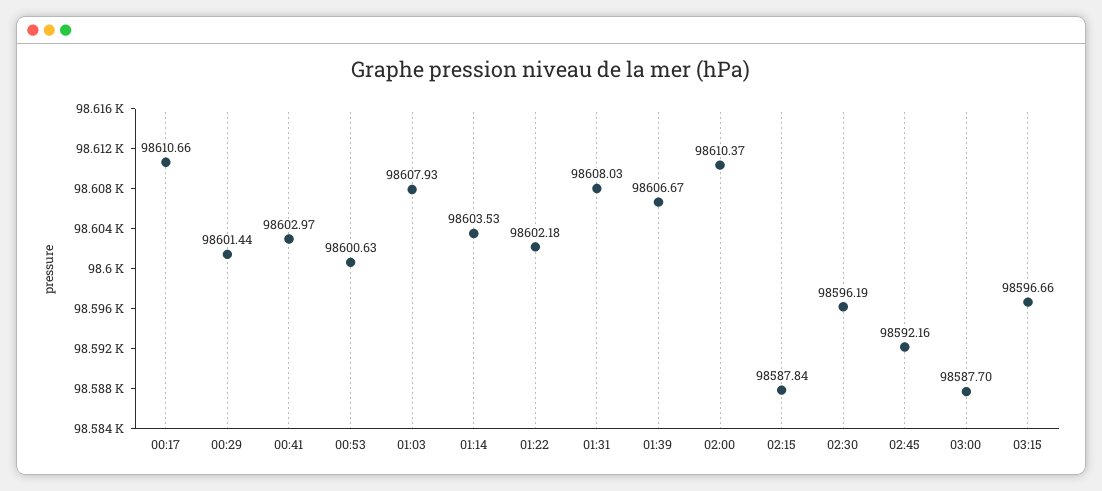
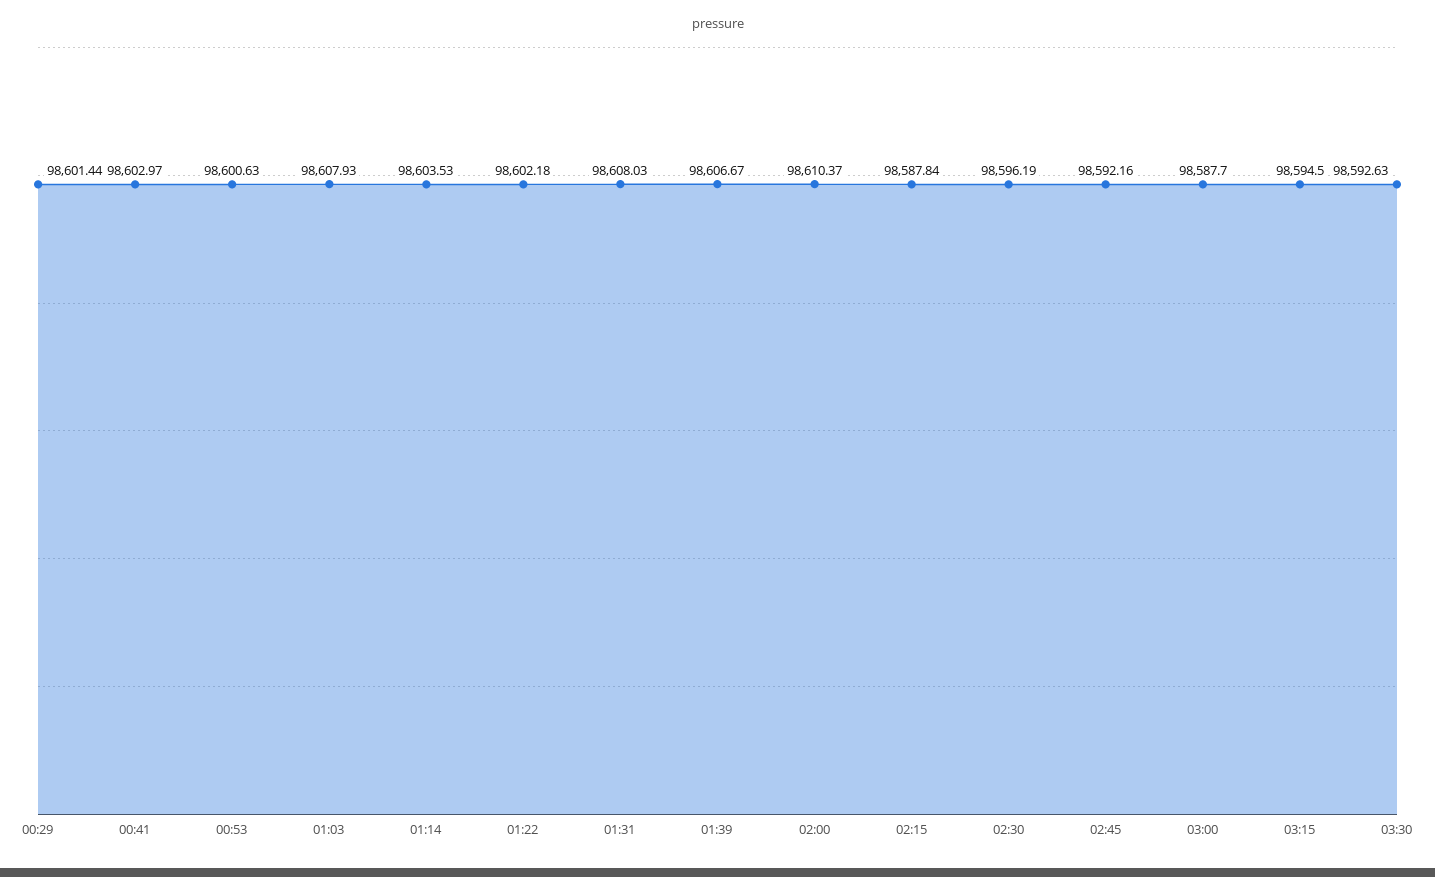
00:17: 98610.66 -> none
03:15: 98596.66 -> 98594.5
03:30: none -> 98592.63

